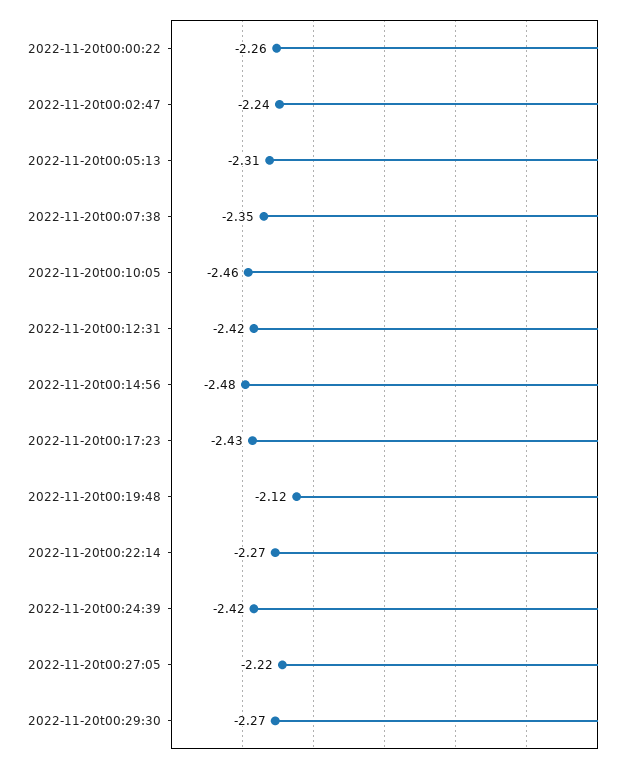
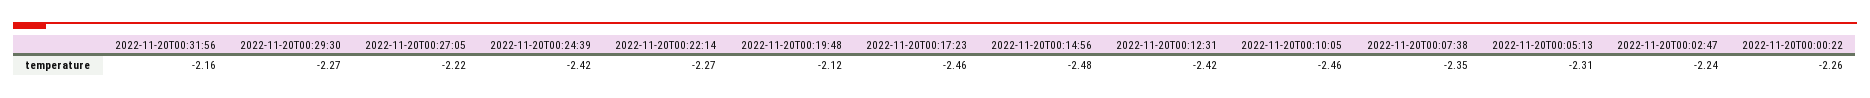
2022-11-20t00:17:23: -2.43 -> -2.46
2022-11-20T00:31:56: none -> -2.16

